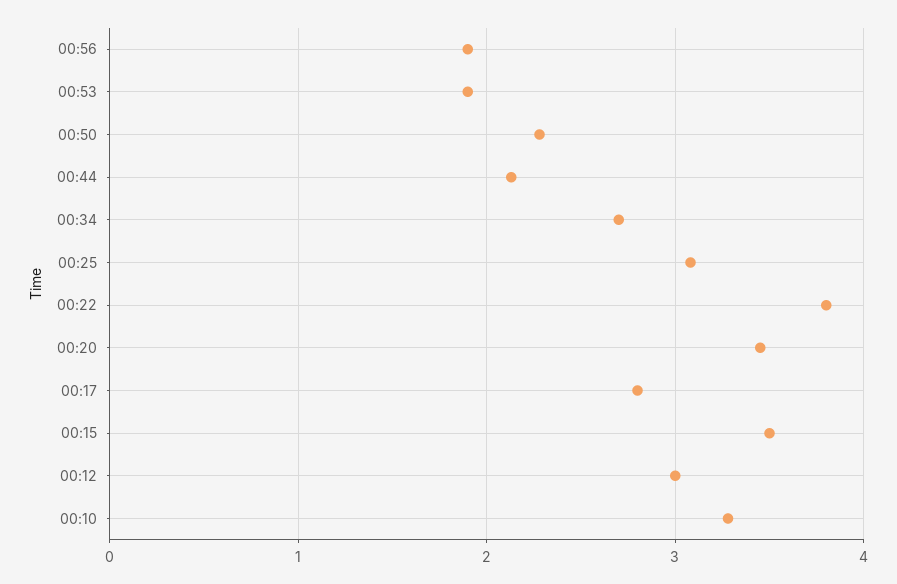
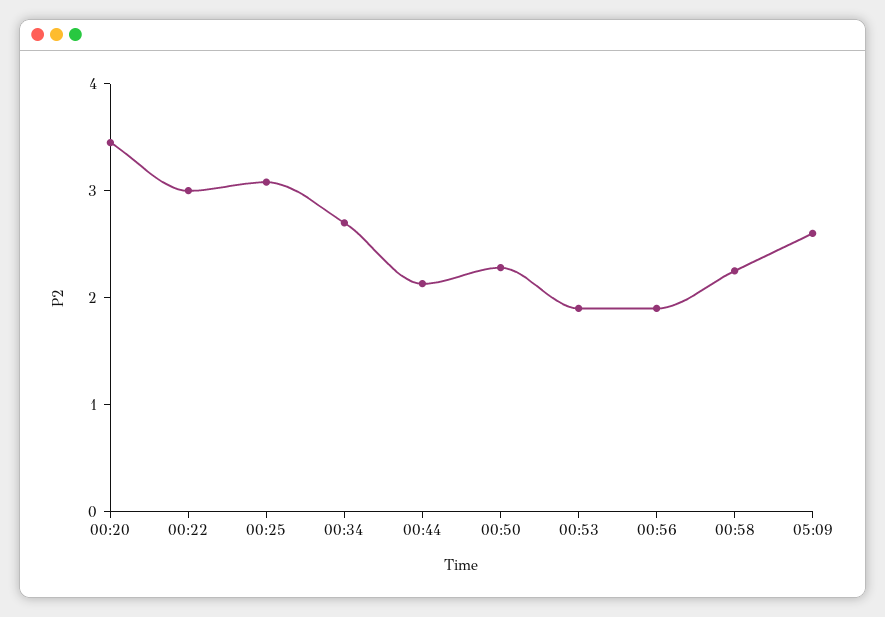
00:22: 3.8 -> 3
00:17: 2.8 -> none
00:15: 3.5 -> none
00:12: 3 -> none
00:10: 3.3 -> none
00:58: none -> 2.2
05:09: none -> 2.6

